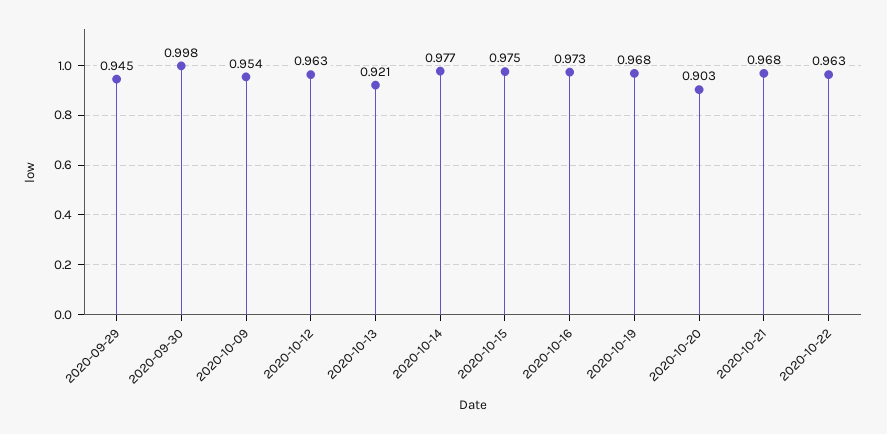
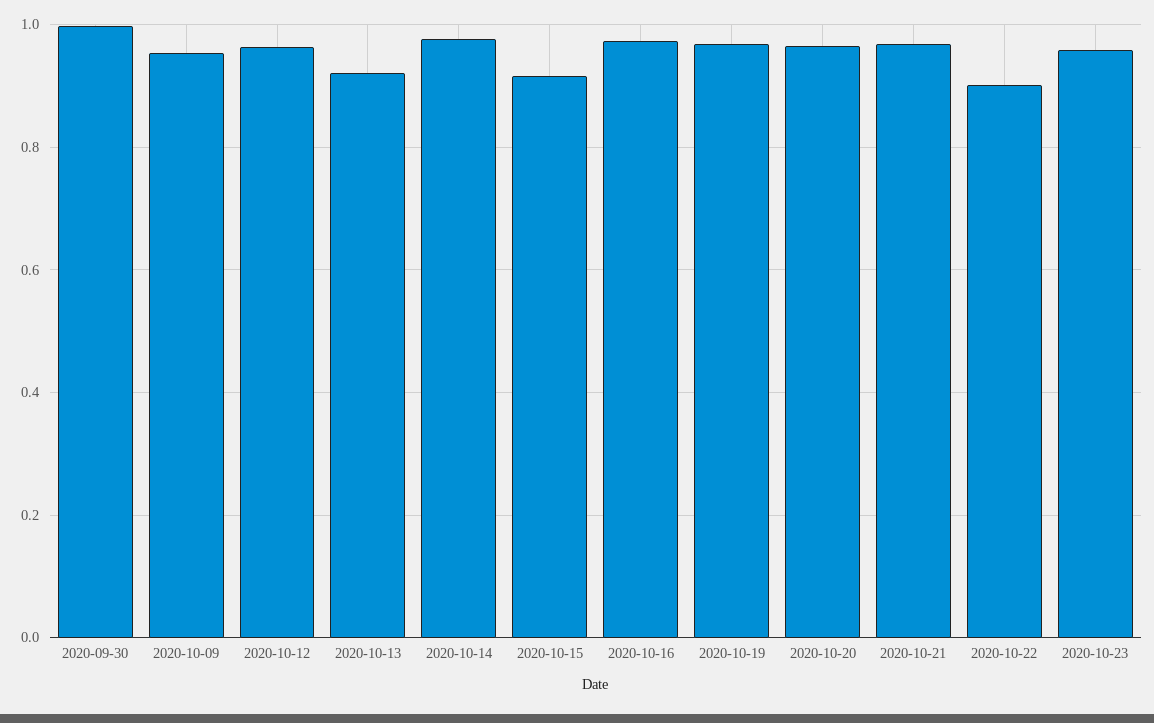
2020-09-29: 0.945 -> none
2020-10-15: 0.975 -> 0.92
2020-10-20: 0.903 -> 0.96
2020-10-22: 0.963 -> 0.9
2020-10-23: none -> 0.96

